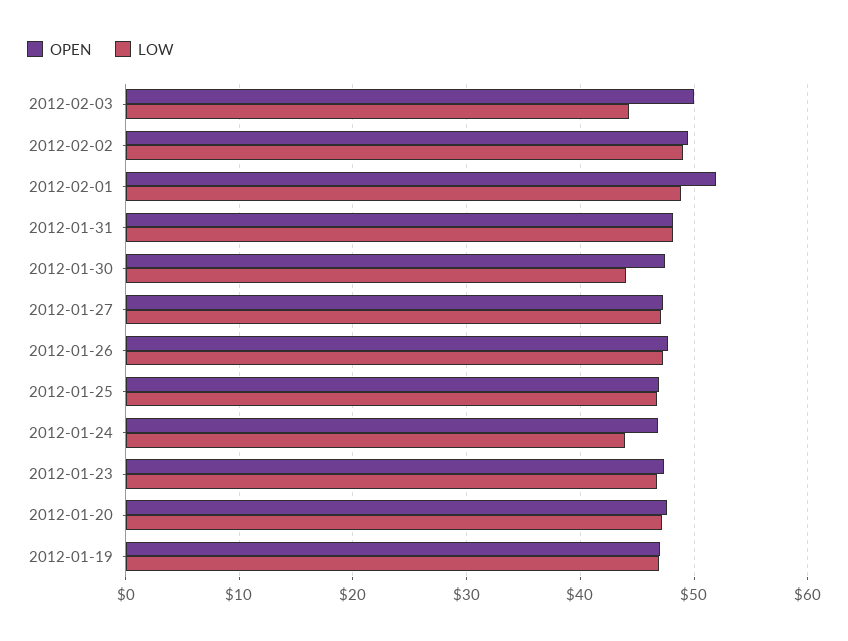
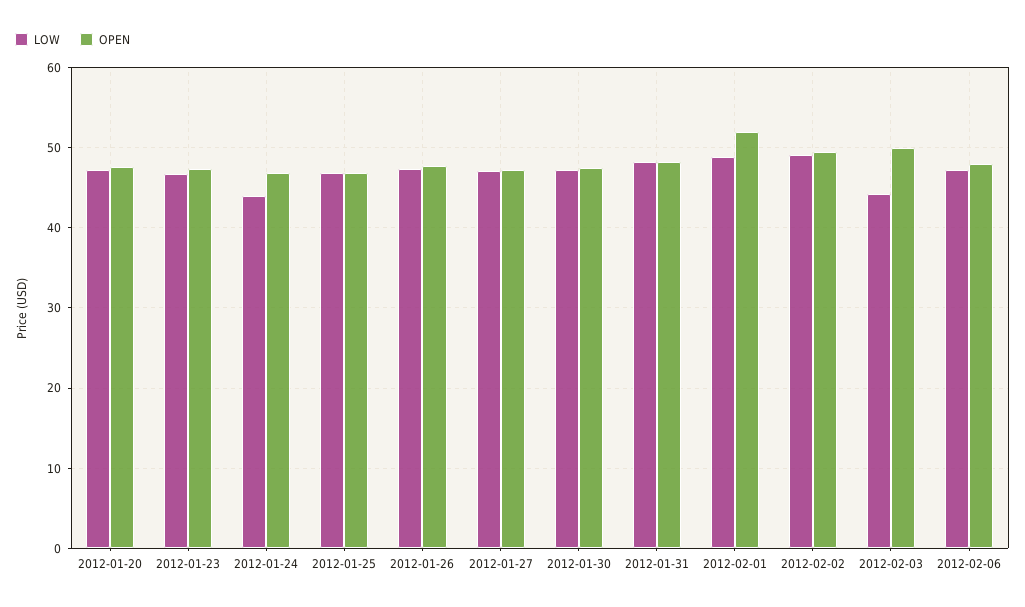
LOW, 2012-01-30: 44 -> 47
OPEN, 2012-01-19: 47 -> none
LOW, 2012-01-19: 47 -> none
LOW, 2012-02-06: none -> 47
OPEN, 2012-02-06: none -> 48

